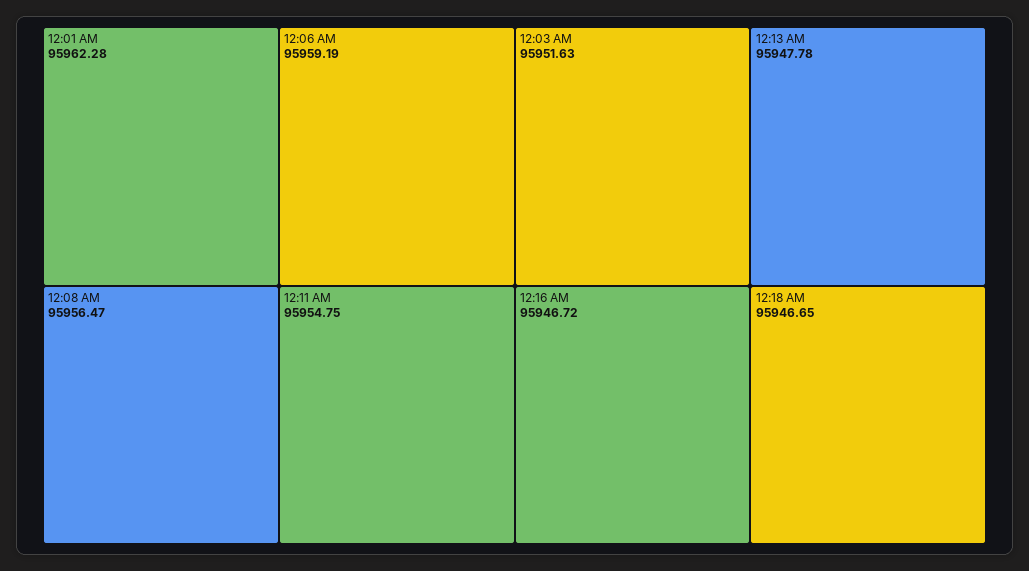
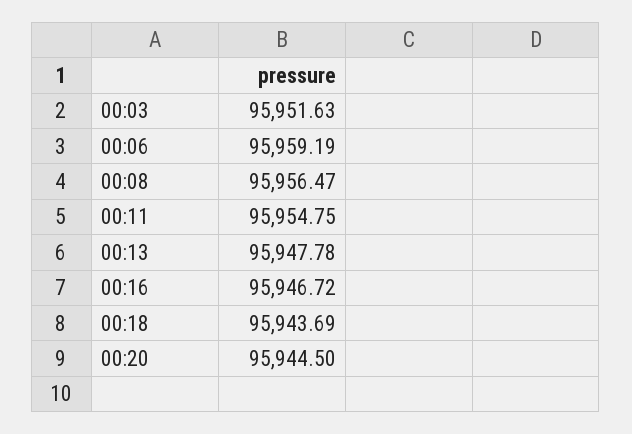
12:01 AM: 95962.28 -> none
12:18 AM: 95946.65 -> 95943.69
00:20: none -> 95944.5

